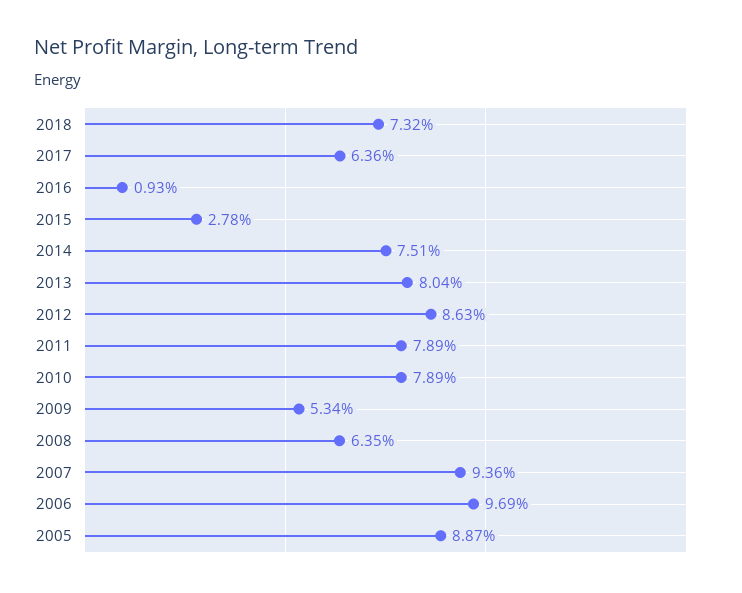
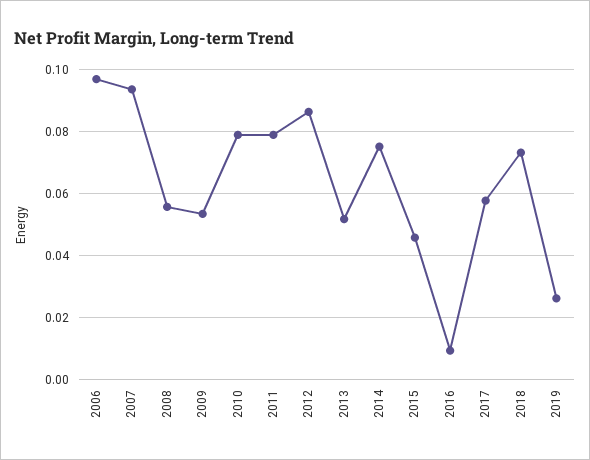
2017: 0.0636 -> 0.058
2015: 0.0278 -> 0.046
2013: 0.0804 -> 0.052
2008: 0.0635 -> 0.056
2005: 0.0887 -> none
2019: none -> 0.026

